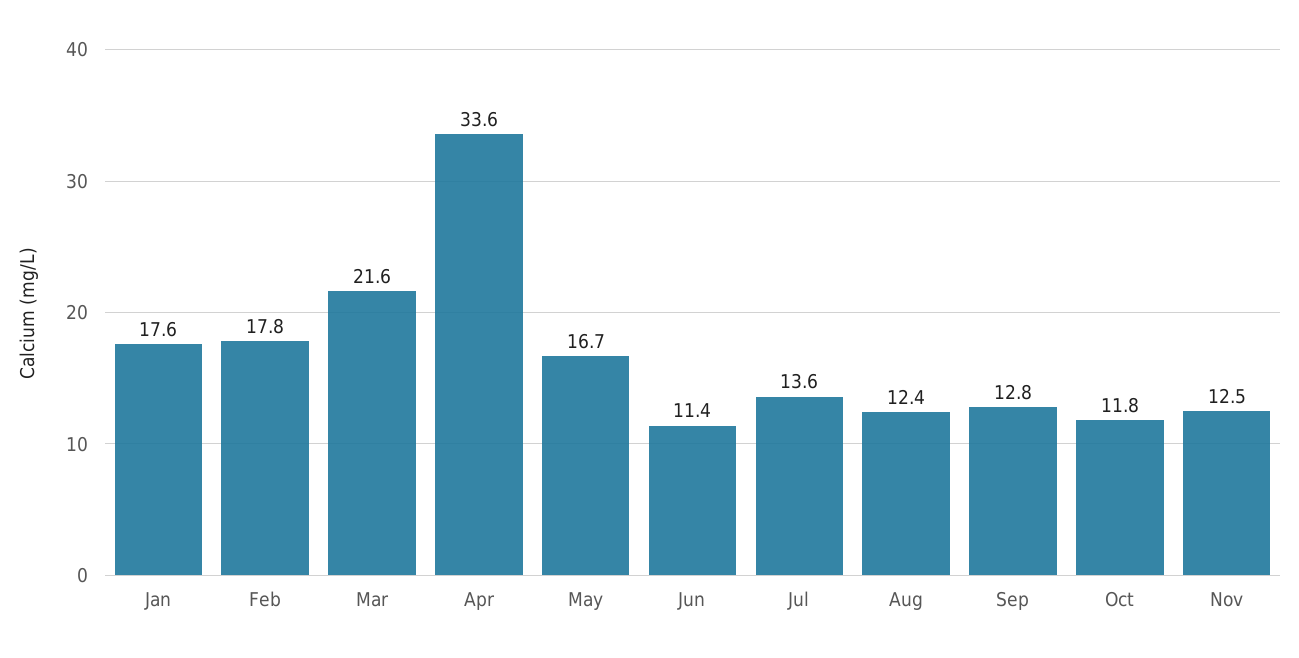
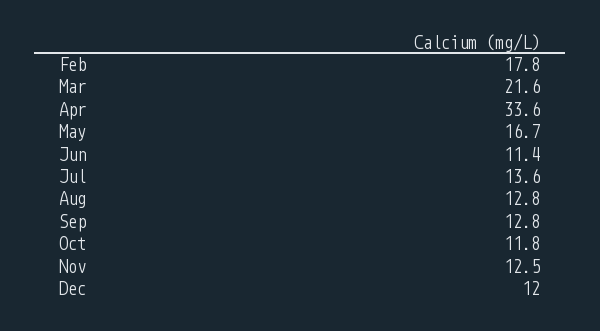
Jan: 17.6 -> none
Aug: 12.4 -> 12.8
Dec: none -> 12

